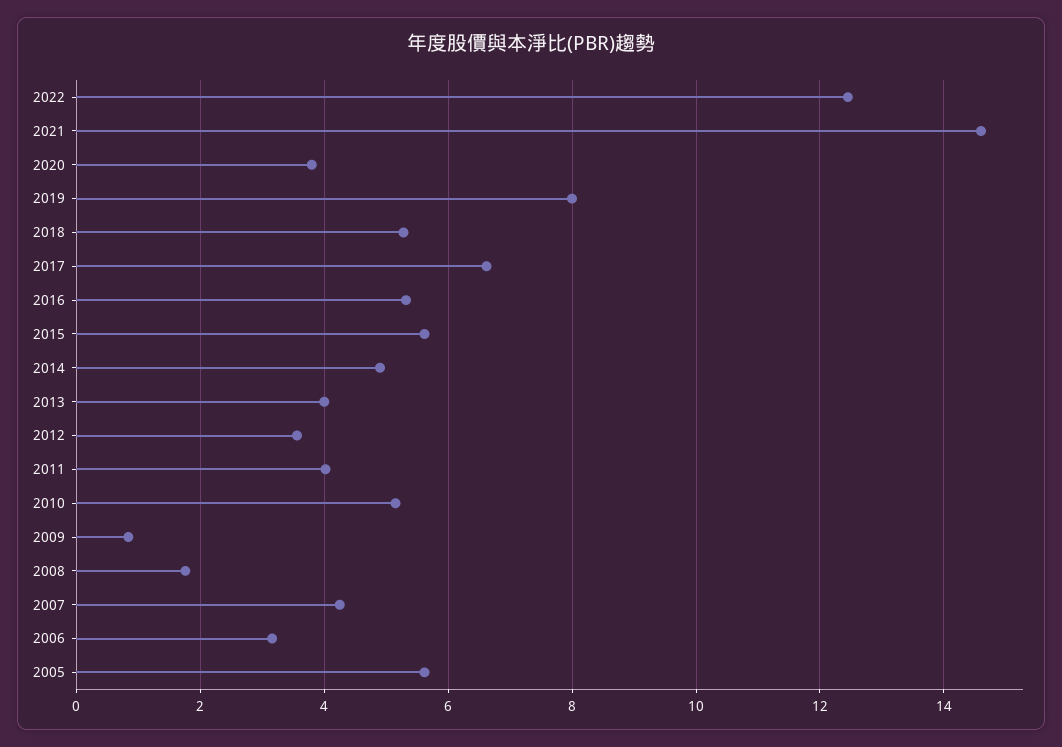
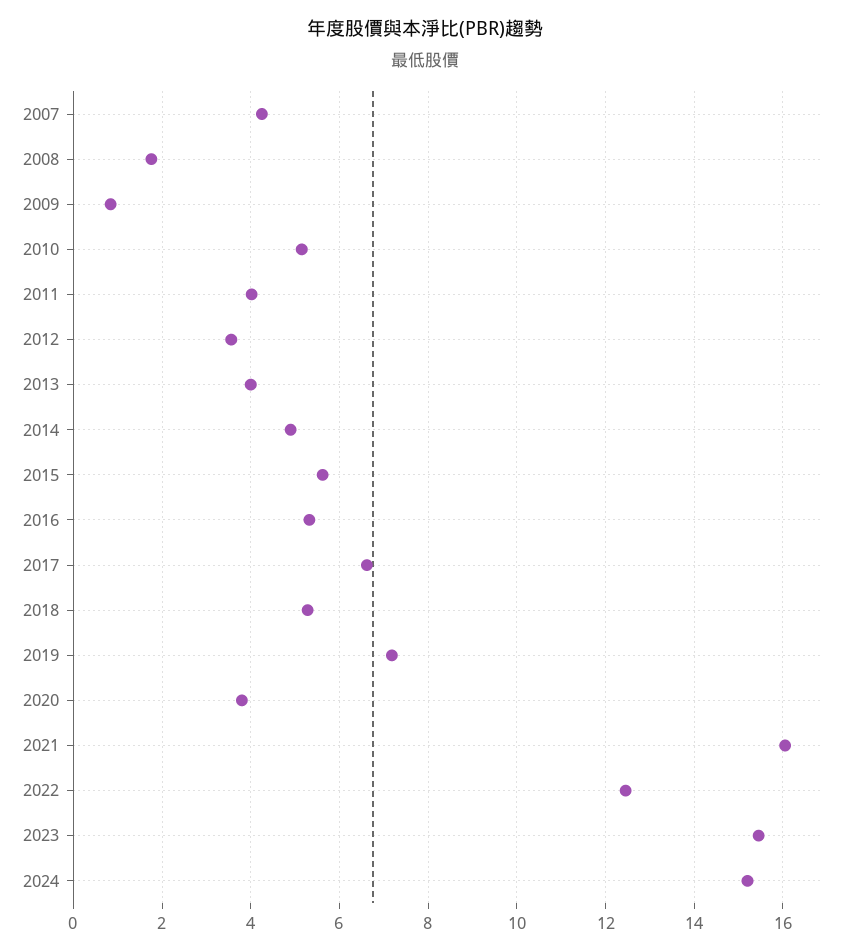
2021: 14.6 -> 16
2019: 8 -> 7.2
2006: 3.2 -> none
2005: 5.6 -> none
2023: none -> 15.4
2024: none -> 15.2

